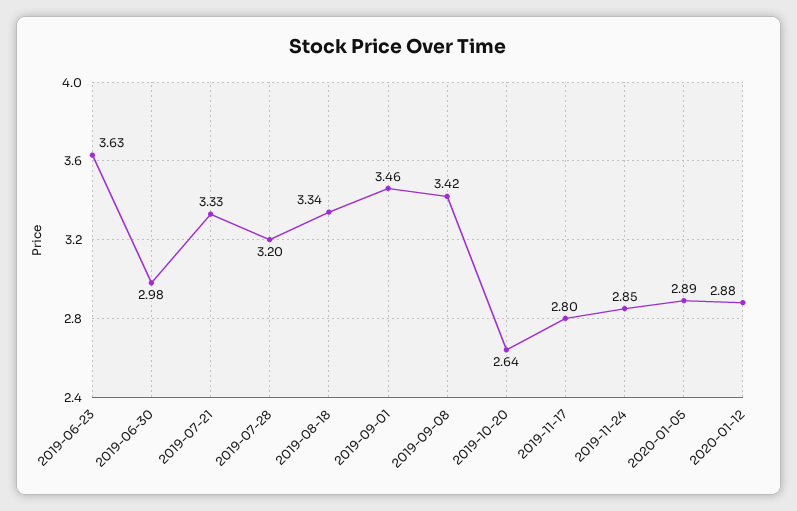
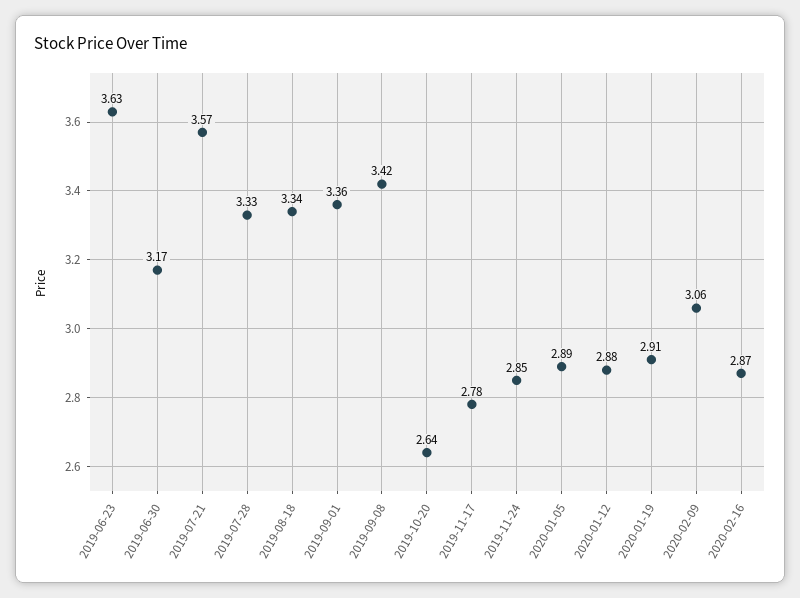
2019-06-30: 2.98 -> 3.17
2019-07-21: 3.33 -> 3.57
2019-07-28: 3.2 -> 3.33
2019-09-01: 3.46 -> 3.36
2019-11-17: 2.8 -> 2.78
2020-01-19: none -> 2.91
2020-02-09: none -> 3.06
2020-02-16: none -> 2.87

